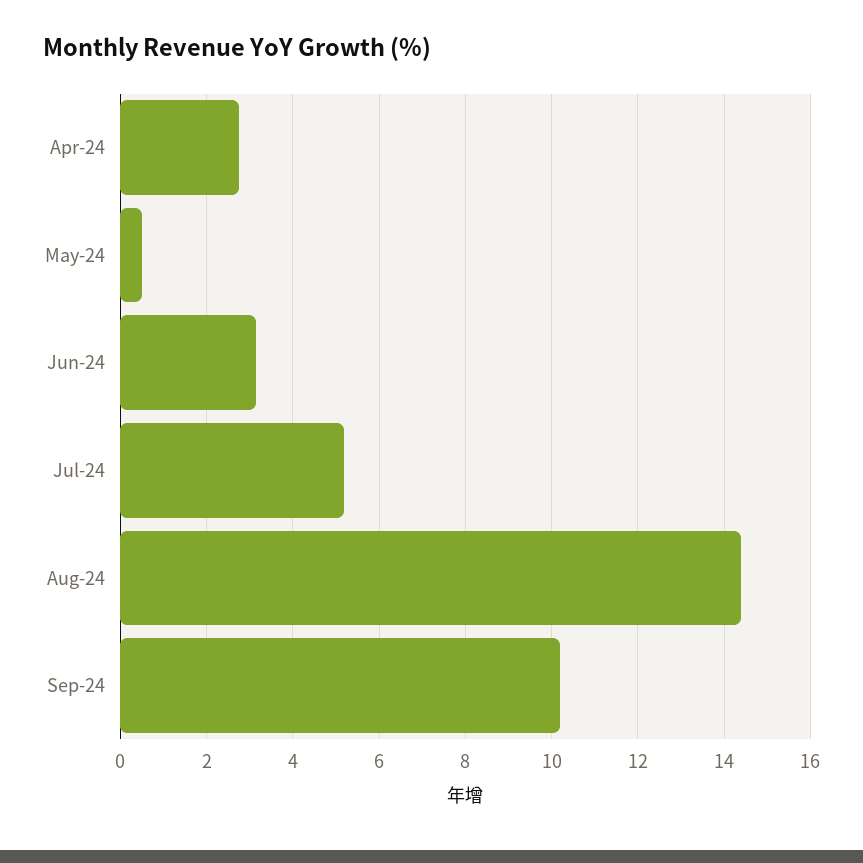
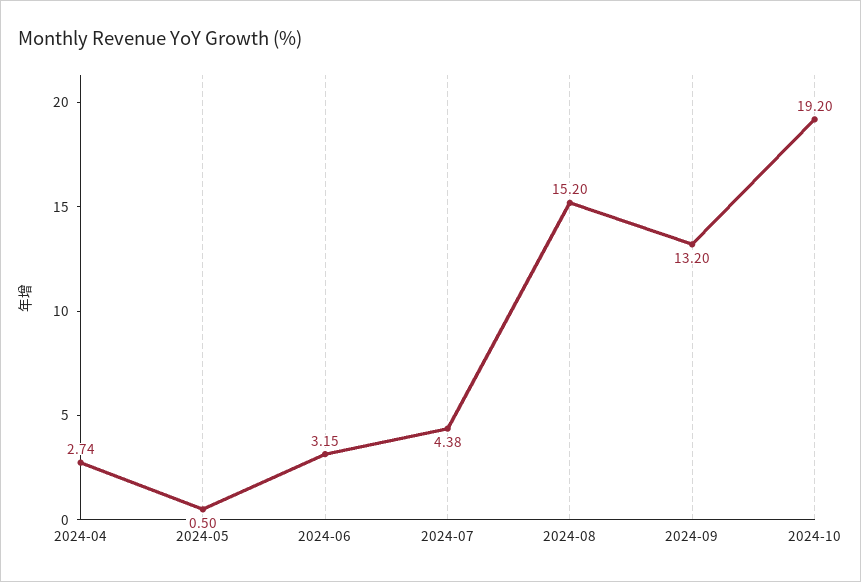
Jul-24: 5.2 -> 4.38
Aug-24: 14.4 -> 15.2
Sep-24: 10.2 -> 13.2
2024-10: none -> 19.2

